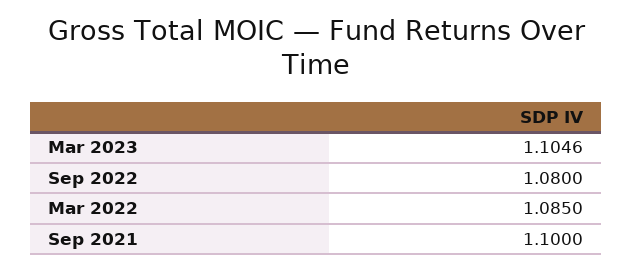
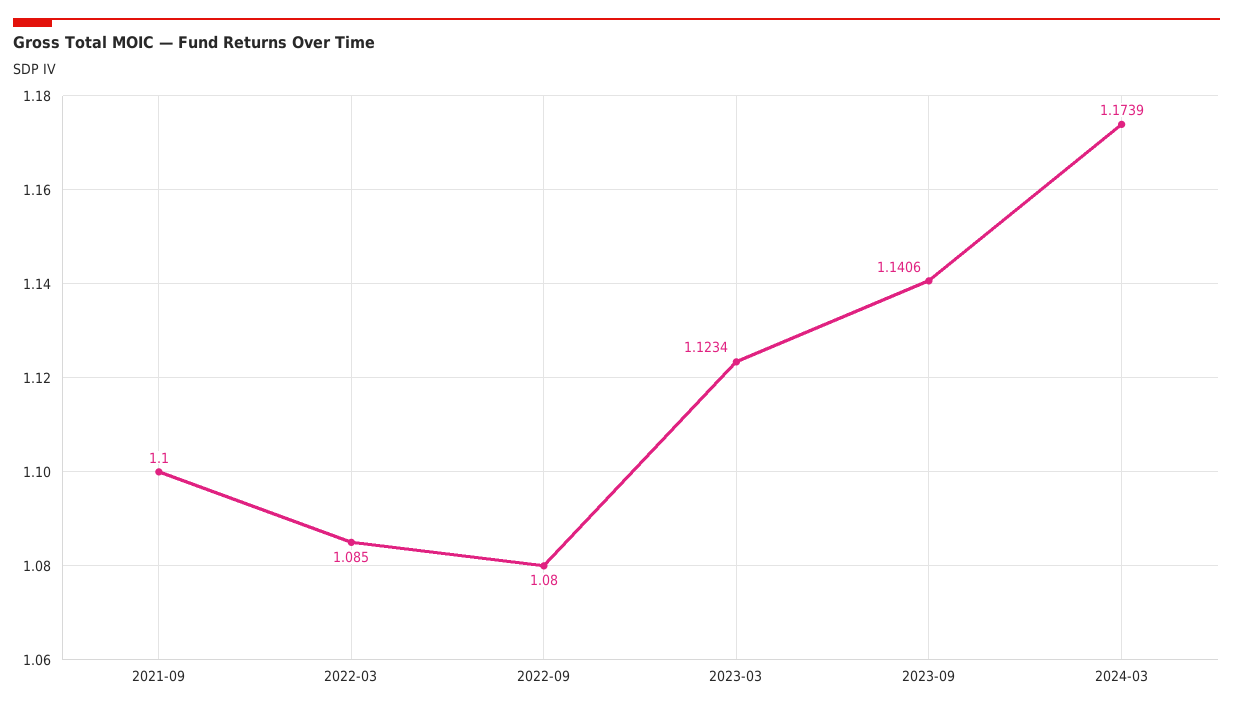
Mar 2023: 1.1046 -> 1.1234
2023-09: none -> 1.1406
2024-03: none -> 1.1739

